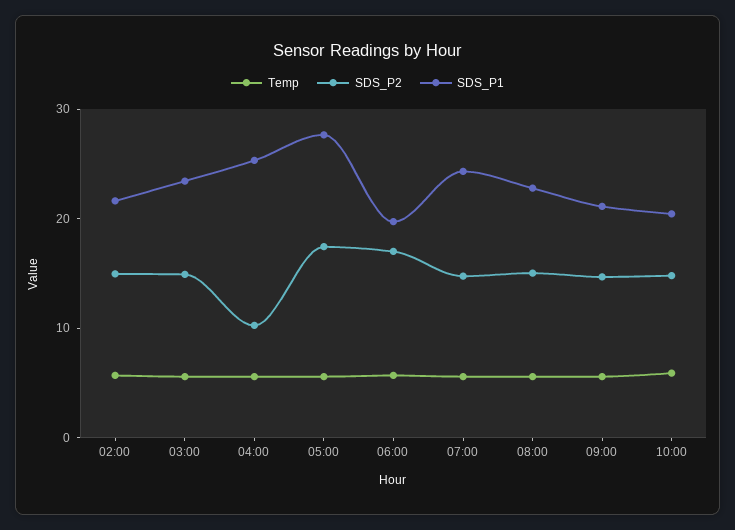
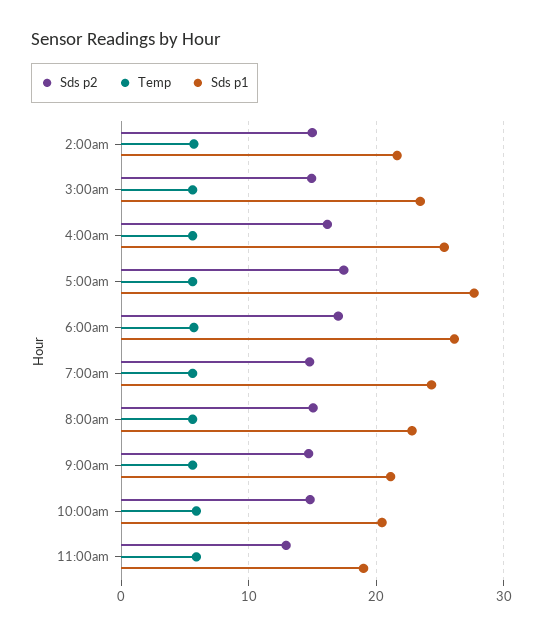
SDS_P2, 04:00: 10 -> 16
SDS_P1, 06:00: 20 -> 26
SDS_P2, 11:00am: none -> 13
Temp, 11:00am: none -> 6
SDS_P1, 11:00am: none -> 19

